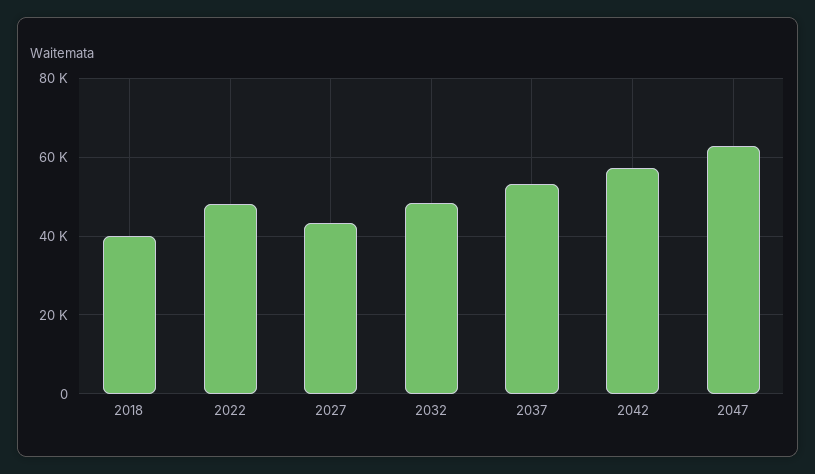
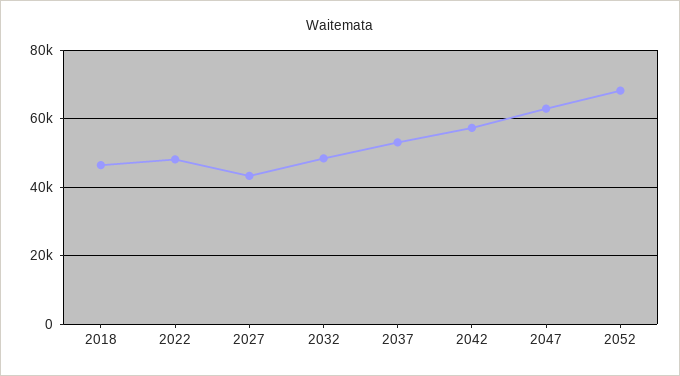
2018: 40000 -> 46000
2052: none -> 68000

